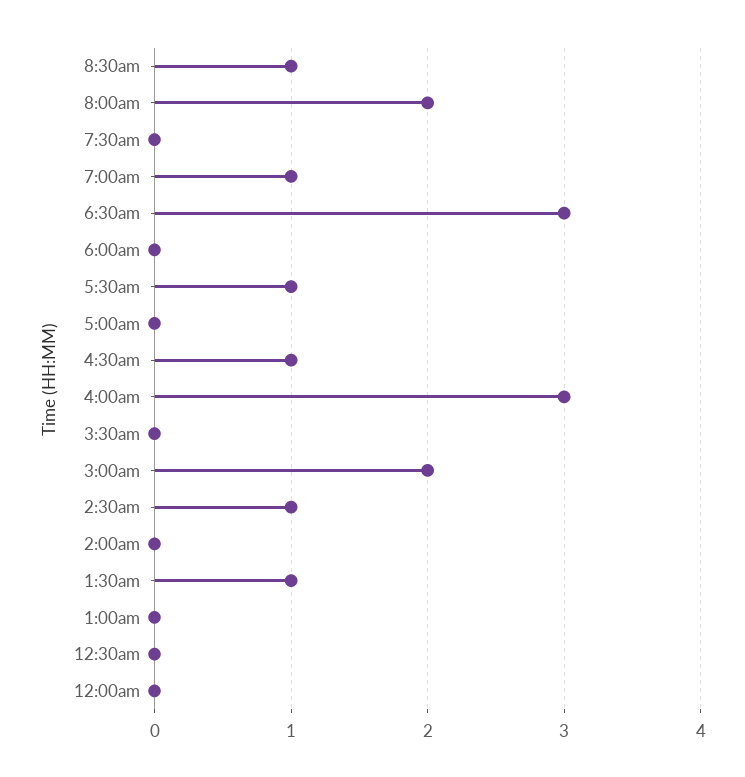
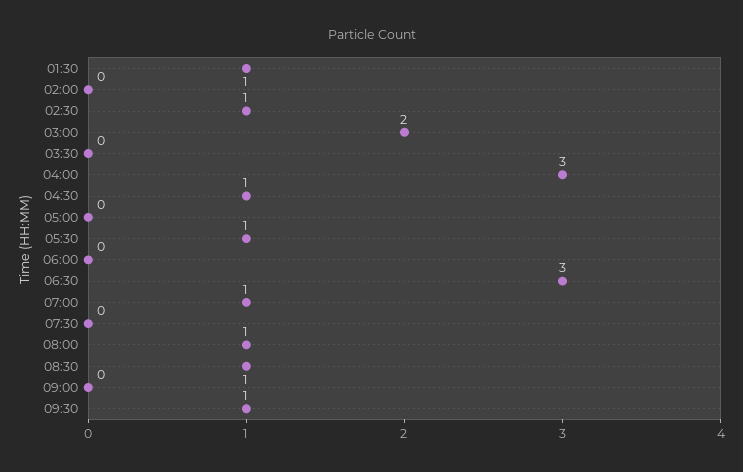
8:00am: 2 -> 1
1:00am: 0 -> none
12:30am: 0 -> none
12:00am: 0 -> none
09:00: none -> 0
09:30: none -> 1

